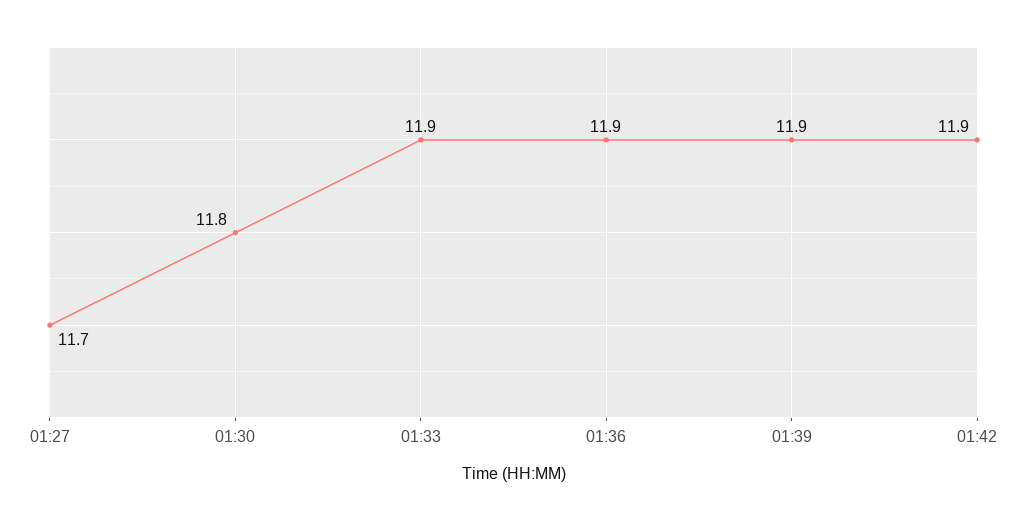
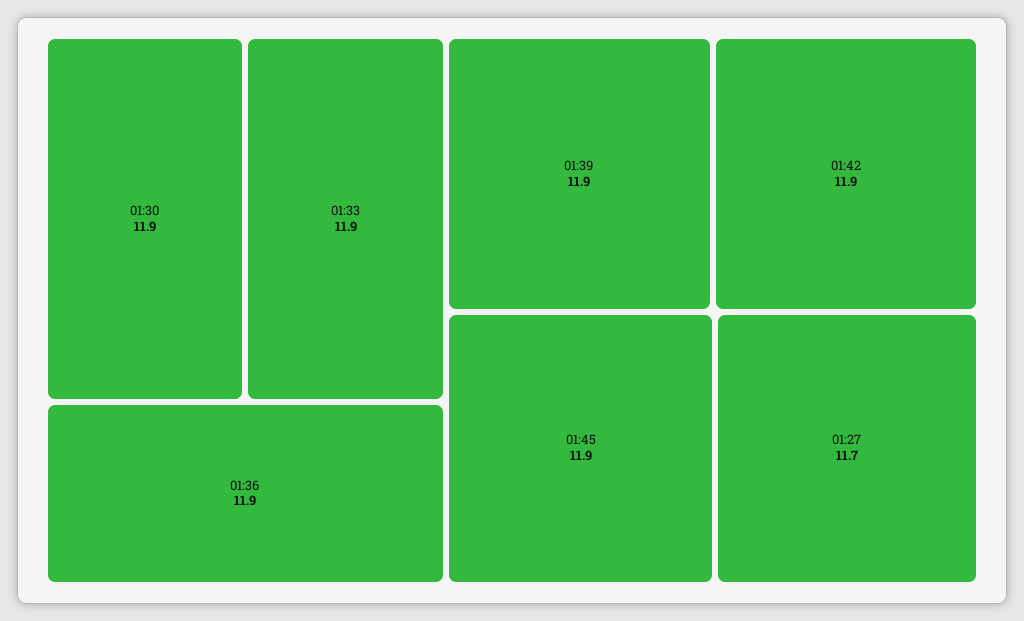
01:30: 11.8 -> 11.9
01:45: none -> 11.9

